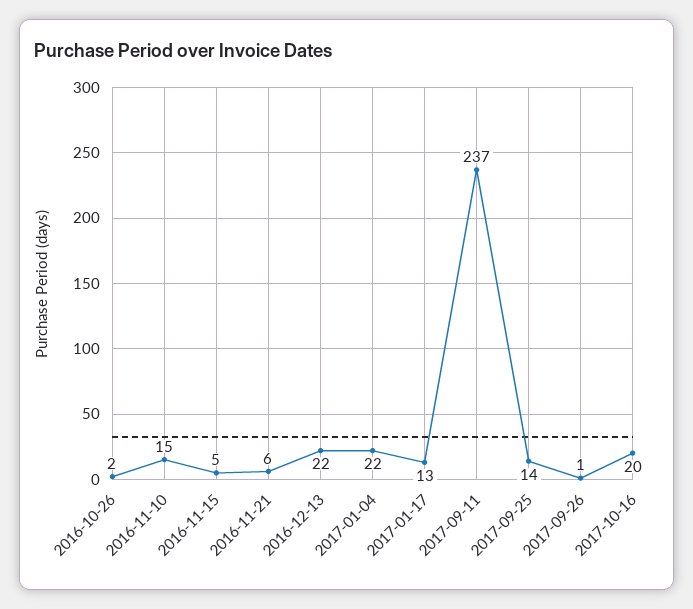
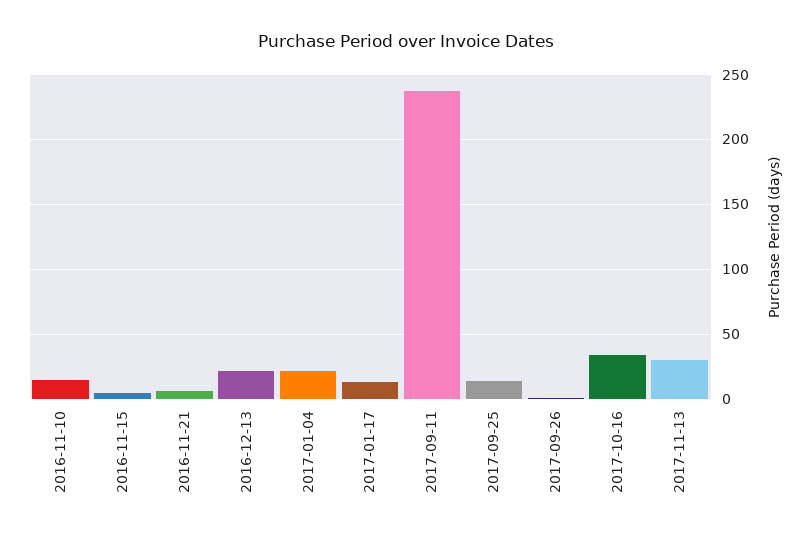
2016-10-26: 2 -> none
2017-10-16: 20 -> 35
2017-11-13: none -> 30

